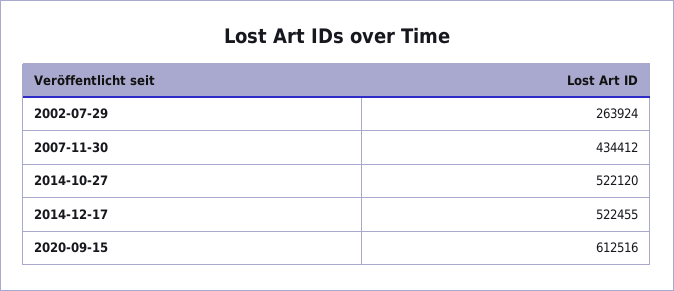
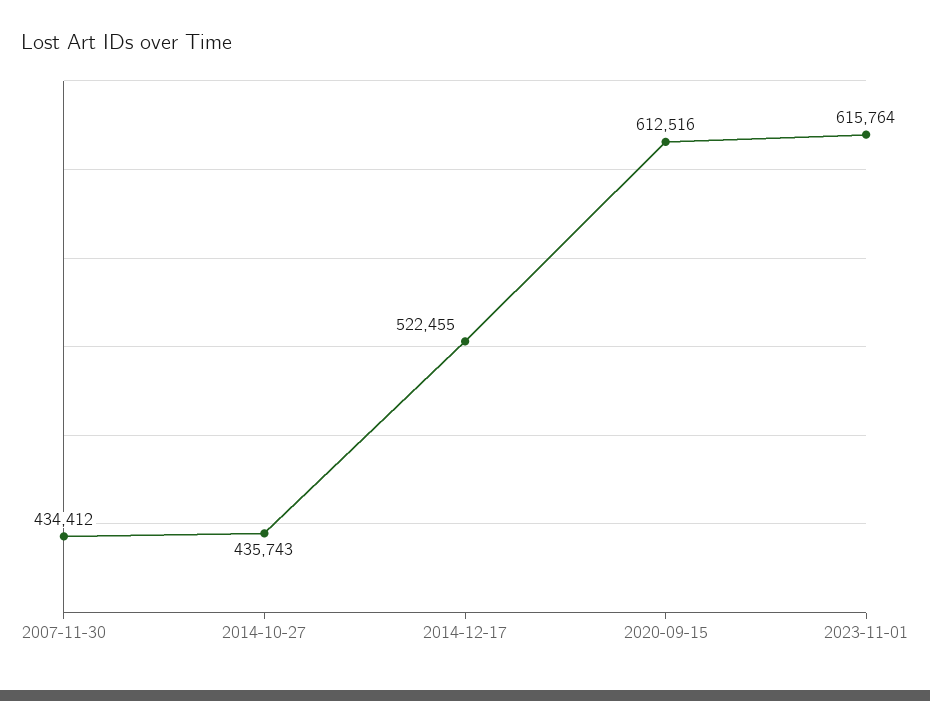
2002-07-29: 263924 -> none
2014-10-27: 522120 -> 435743
2023-11-01: none -> 615764

